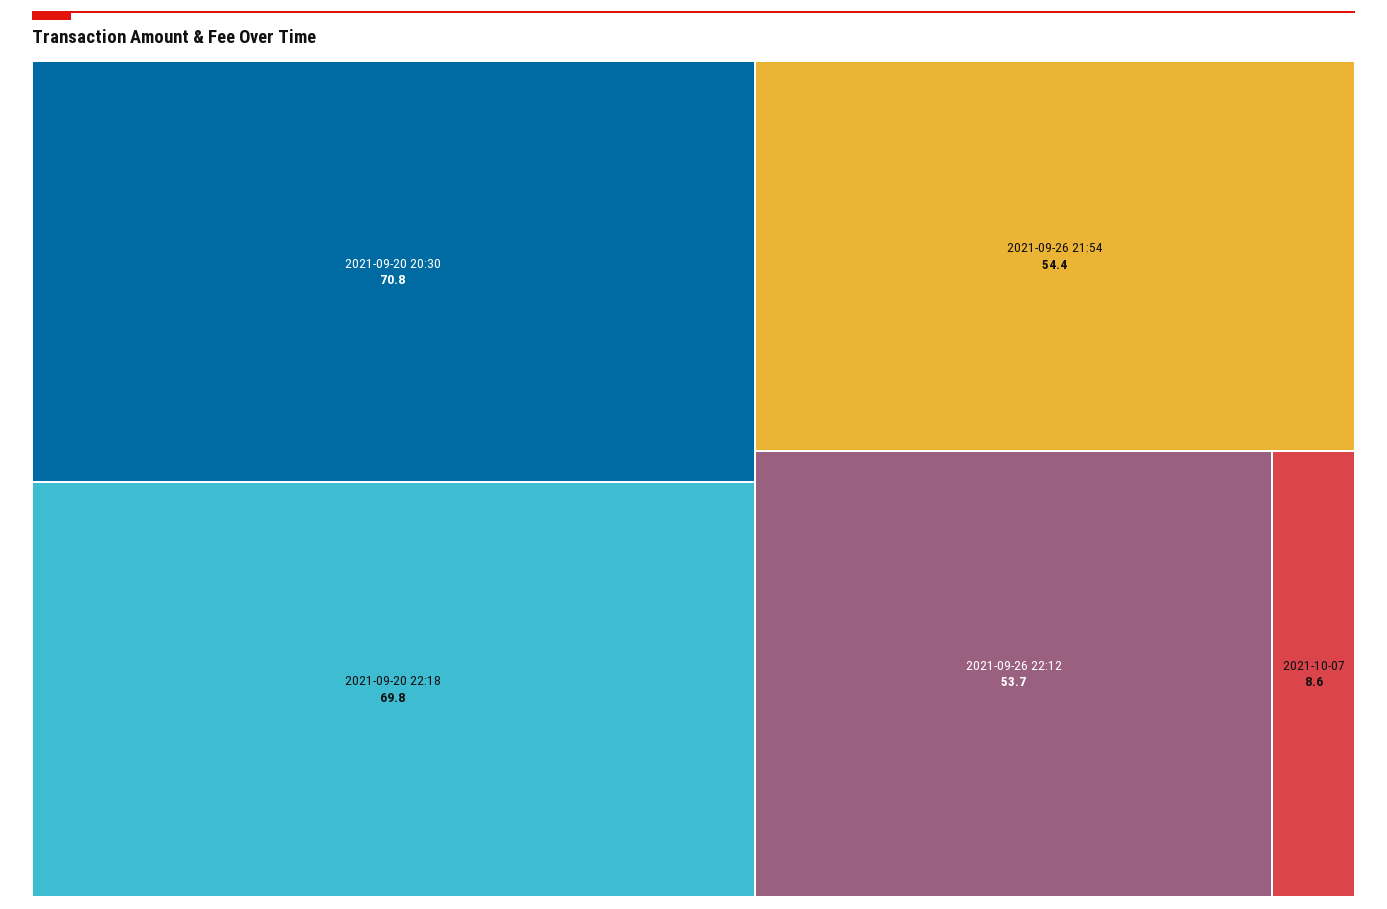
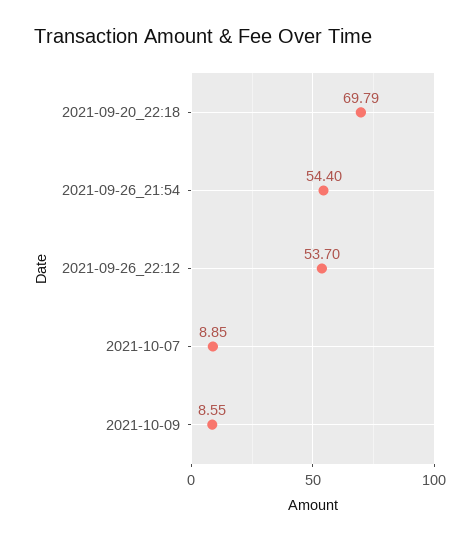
2021-09-20 20:30: 70.8 -> none
2021-10-07: 8.6 -> 8.85
2021-10-09: none -> 8.55

